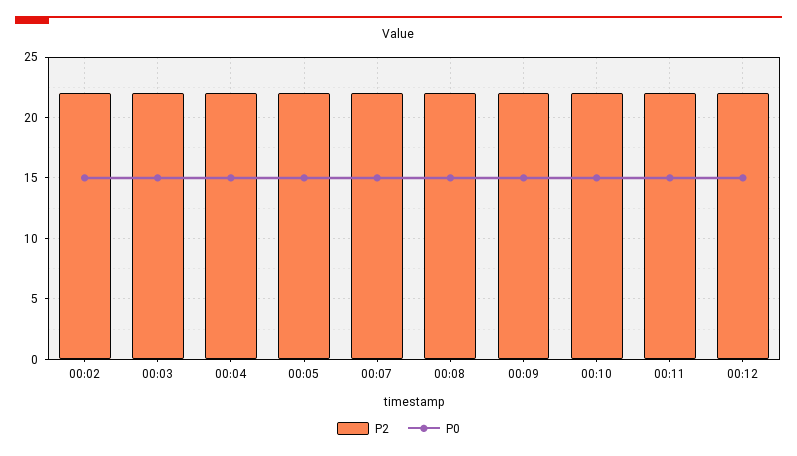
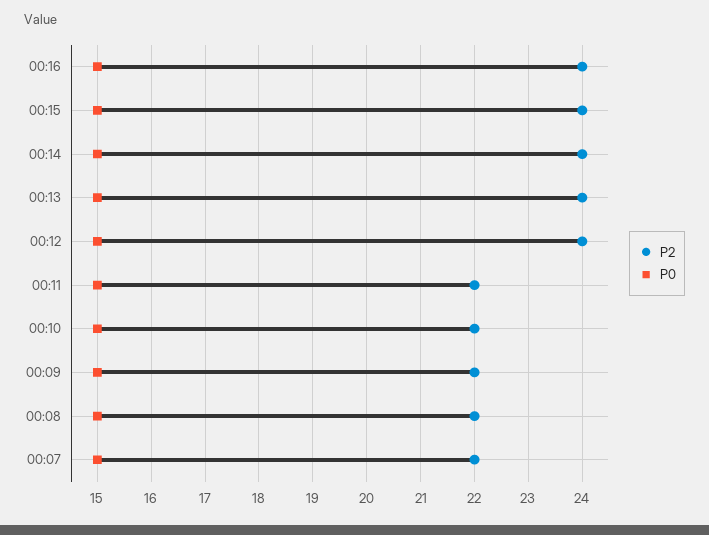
P2, 00:02: 22 -> none
P0, 00:02: 15 -> none
P2, 00:03: 22 -> none
P0, 00:03: 15 -> none
P2, 00:04: 22 -> none
P0, 00:04: 15 -> none
P2, 00:05: 22 -> none
P0, 00:05: 15 -> none
P2, 00:12: 22 -> 24
P2, 00:16: none -> 24
P0, 00:16: none -> 15
P2, 00:15: none -> 24
P0, 00:15: none -> 15
P2, 00:14: none -> 24
P0, 00:14: none -> 15
P2, 00:13: none -> 24
P0, 00:13: none -> 15

